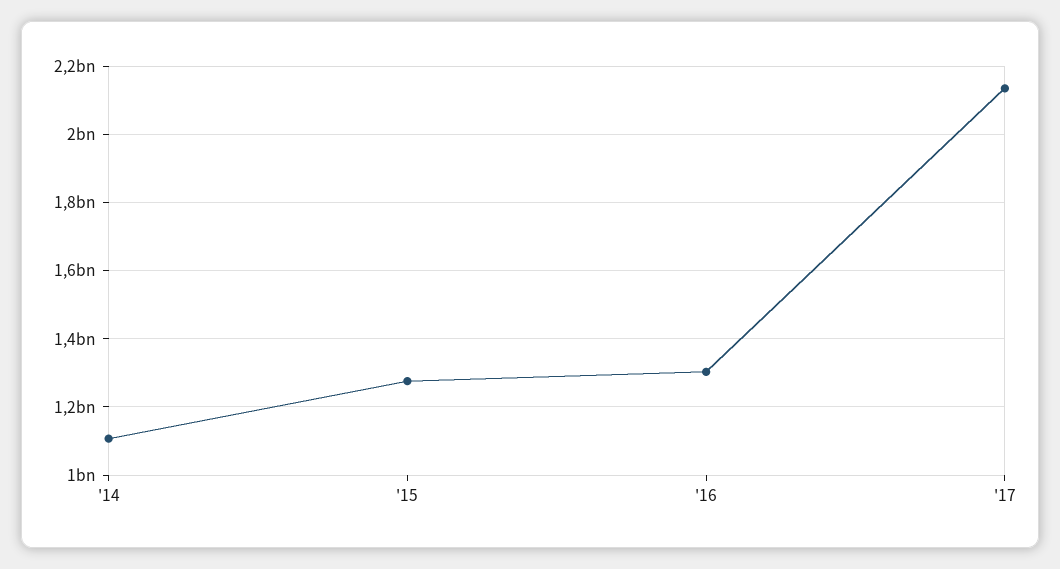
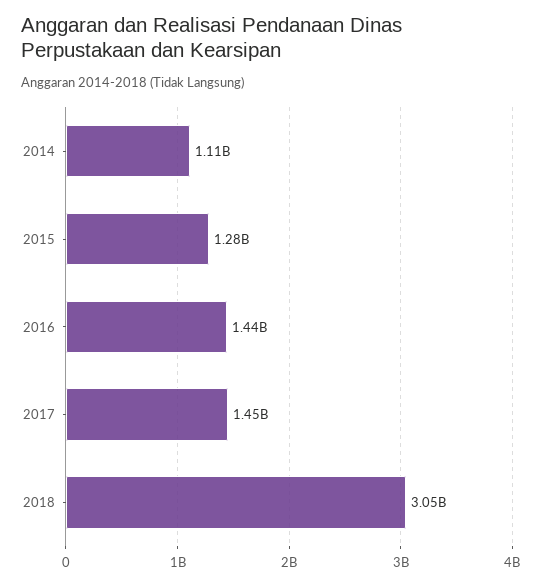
'16: 1300000000 -> 1440000000
'17: 2140000000 -> 1450000000
2018: none -> 3050000000

